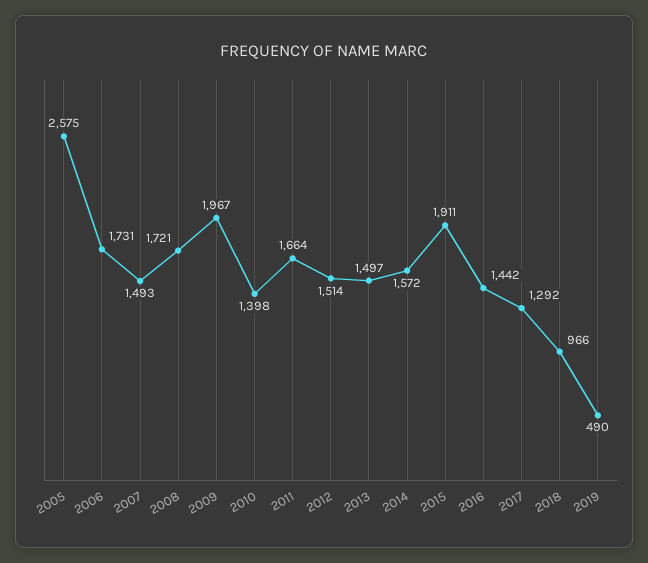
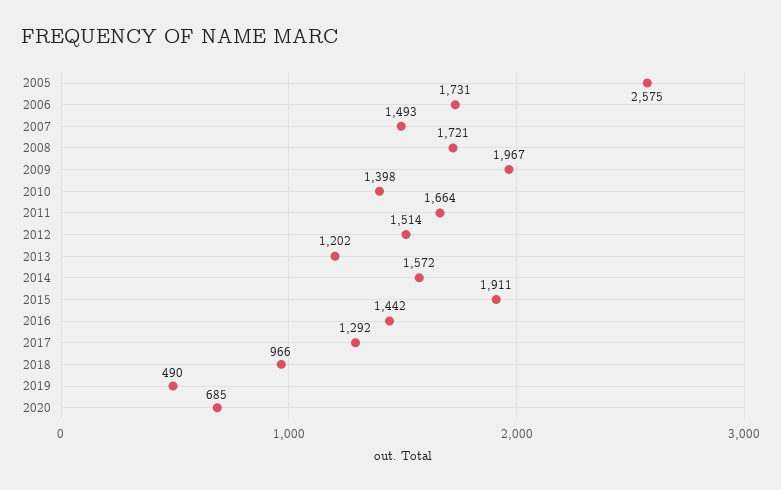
2013: 1497 -> 1202
2020: none -> 685

